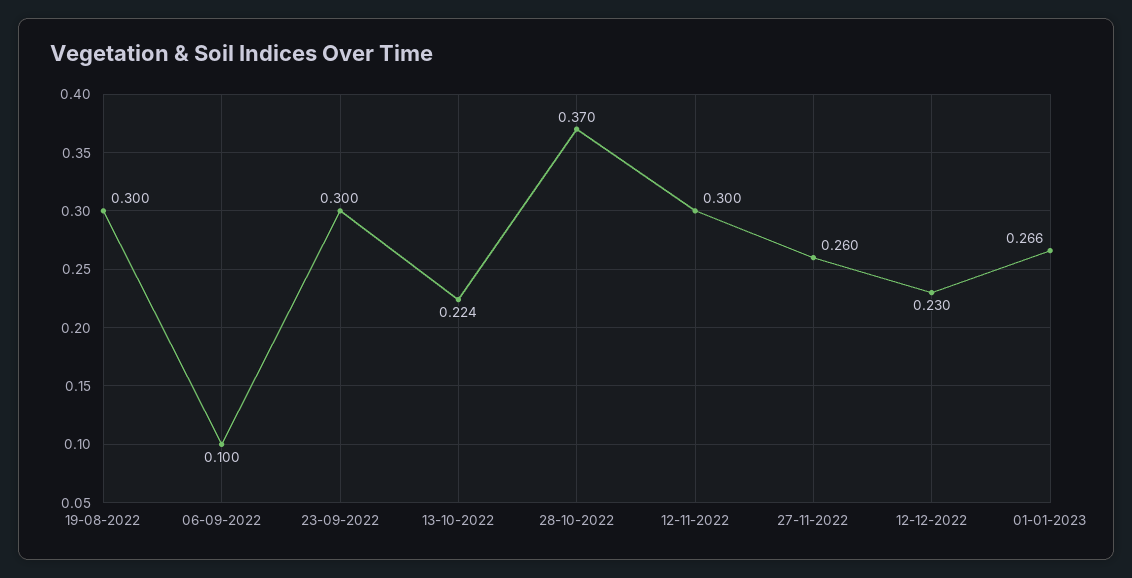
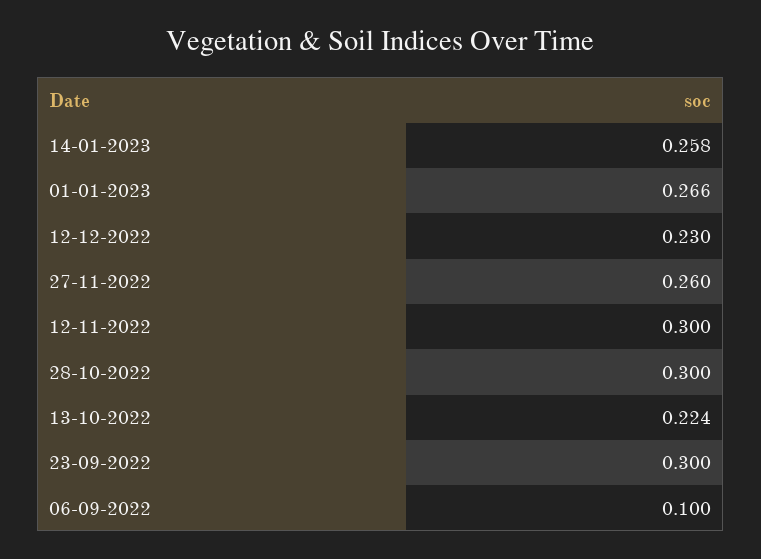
19-08-2022: 0.3 -> none
28-10-2022: 0.37 -> 0.3
14-01-2023: none -> 0.258

